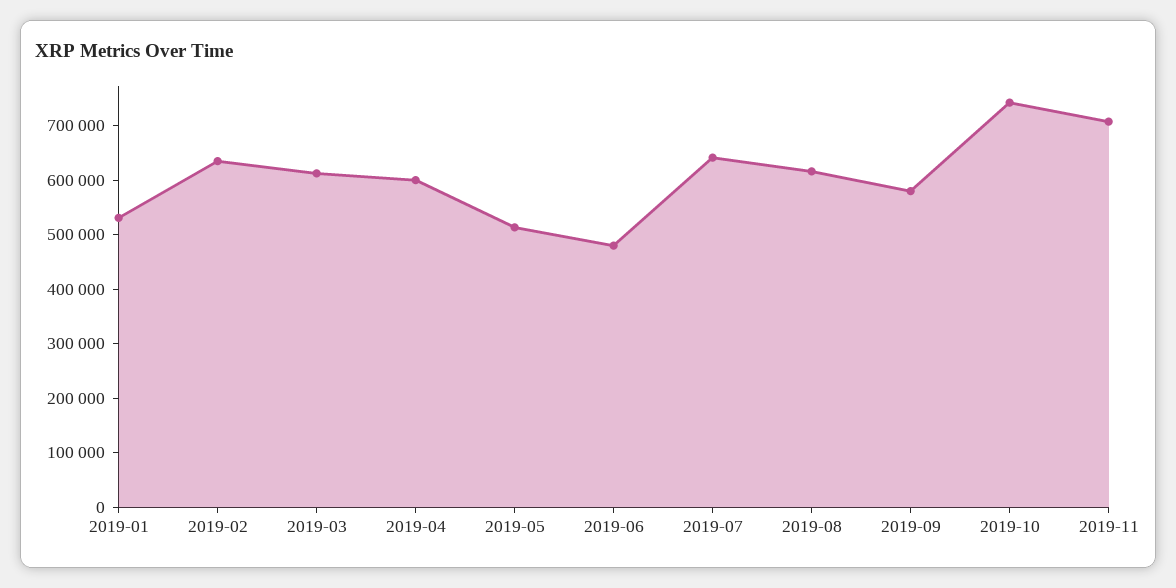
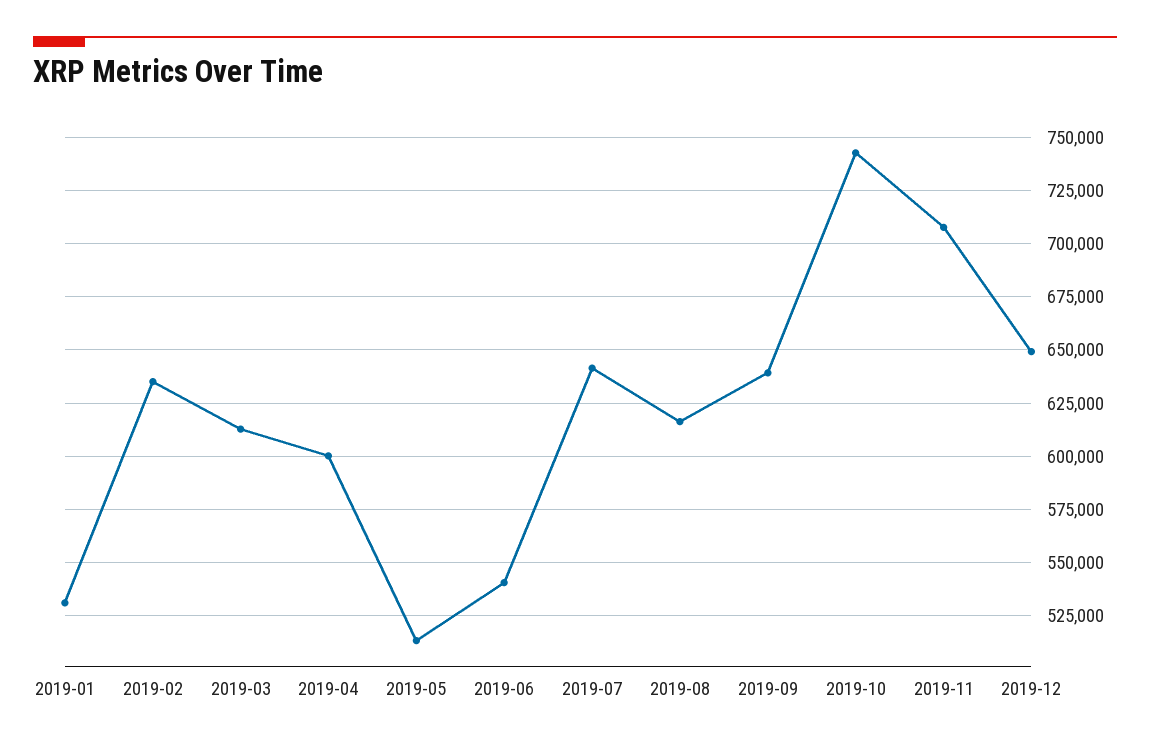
2019-06: 480000 -> 540000
2019-09: 580000 -> 640000
2019-12: none -> 650000

